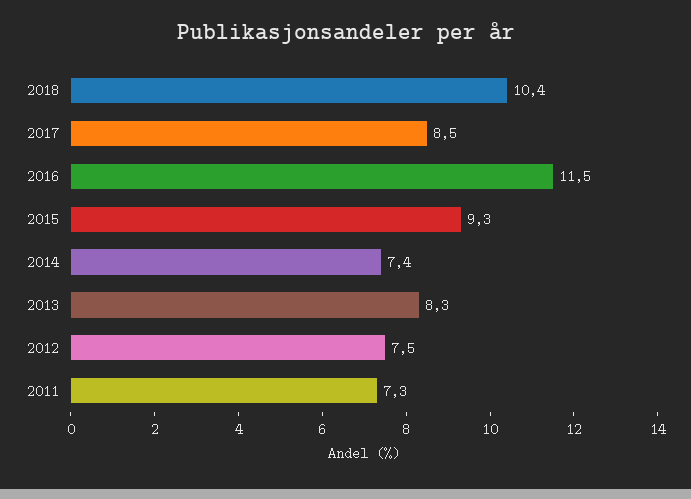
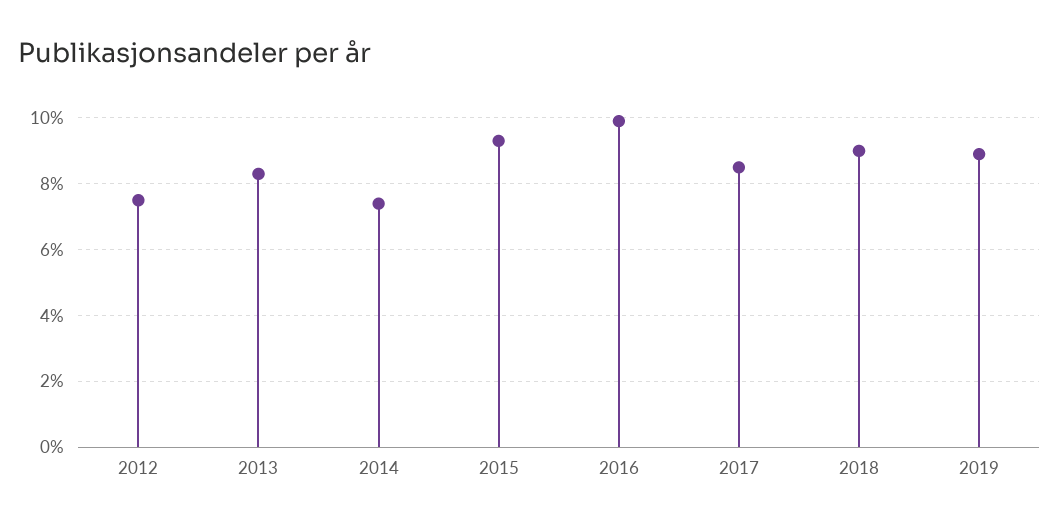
2018: 10.4 -> 9
2016: 11.5 -> 10
2011: 7.3 -> none
2019: none -> 9

